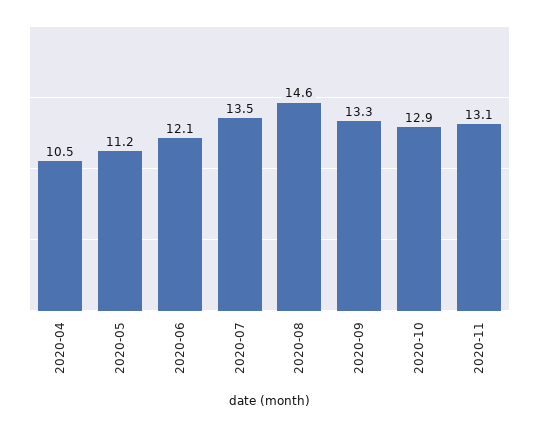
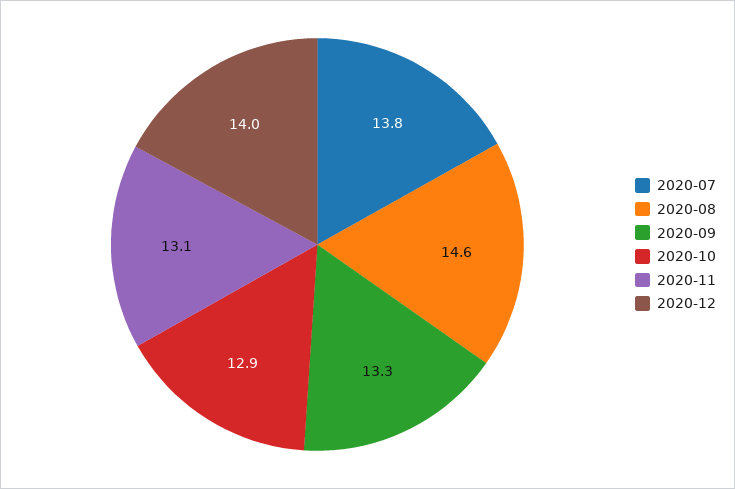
2020-04: 10.5 -> none
2020-05: 11.2 -> none
2020-06: 12.1 -> none
2020-07: 13.5 -> 13.8
2020-12: none -> 14

